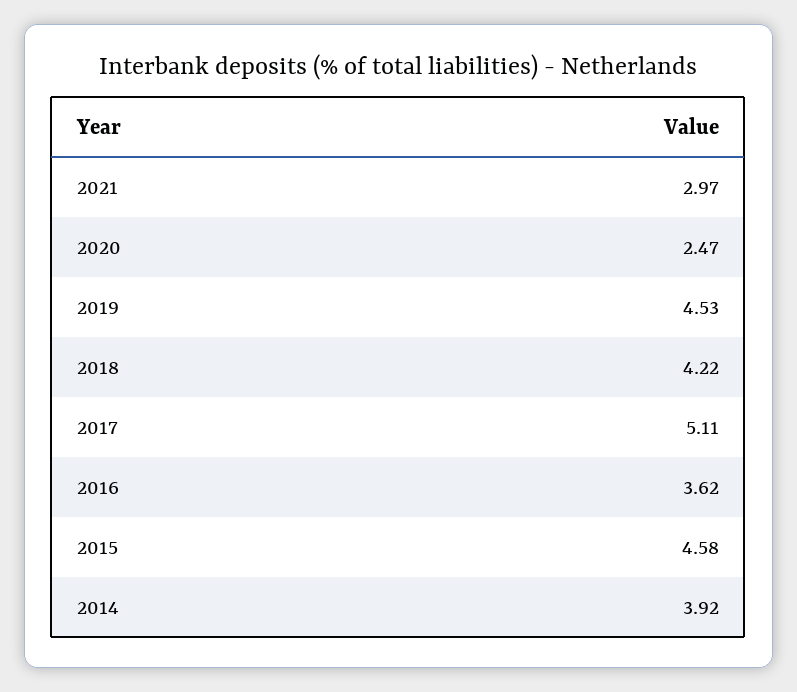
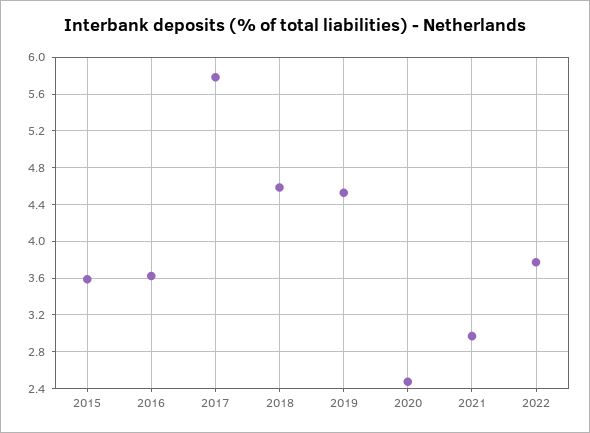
2018: 4.22 -> 4.6
2017: 5.11 -> 5.8
2015: 4.58 -> 3.6
2014: 3.92 -> none
2022: none -> 3.8

